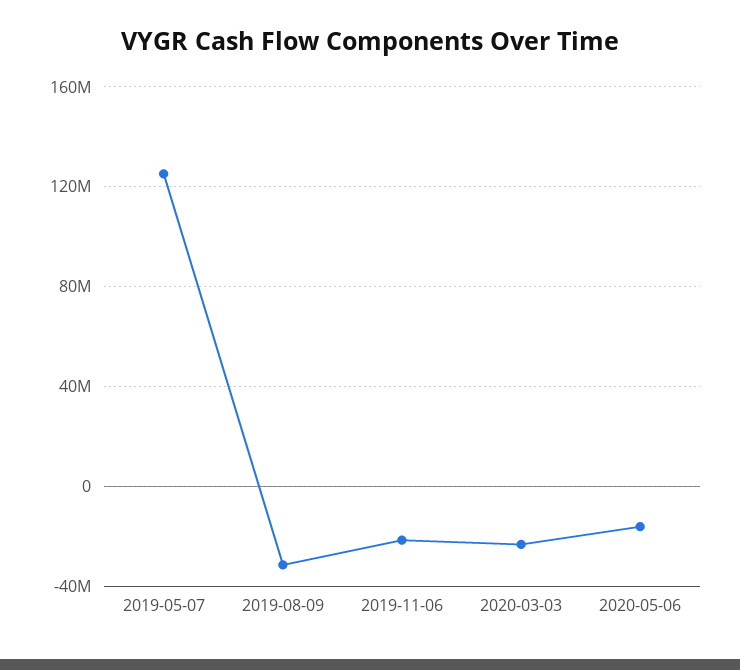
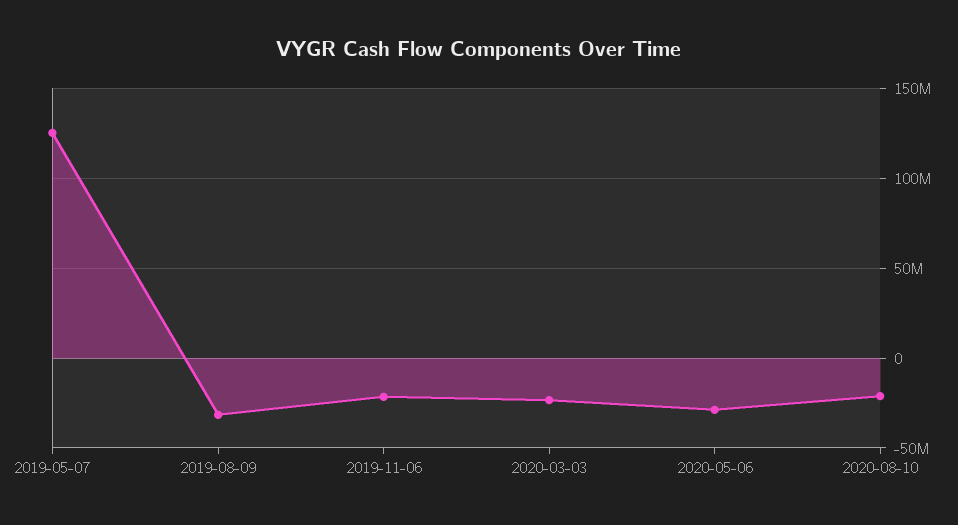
2020-05-06: -15000000 -> -30000000
2020-08-10: none -> -20000000

